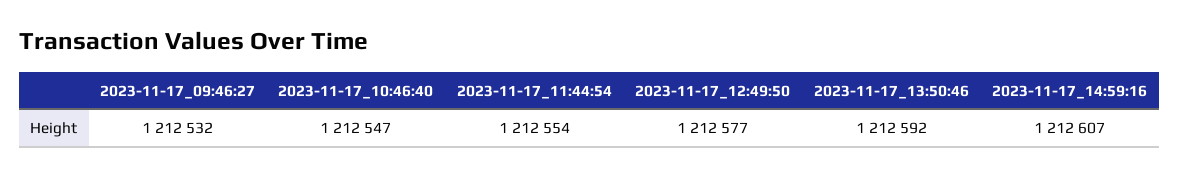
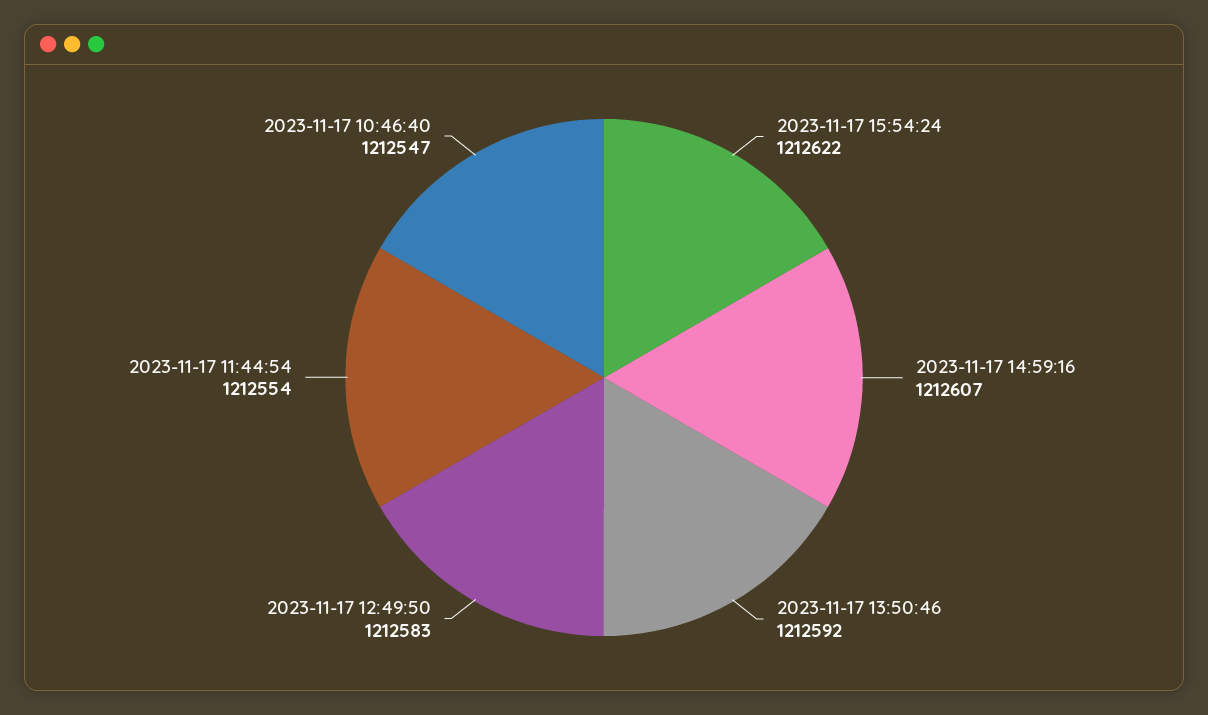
2023-11-17_09:46:27: 1212532 -> none
2023-11-17_12:49:50: 1212577 -> 1212583
2023-11-17 15:54:24: none -> 1212622

